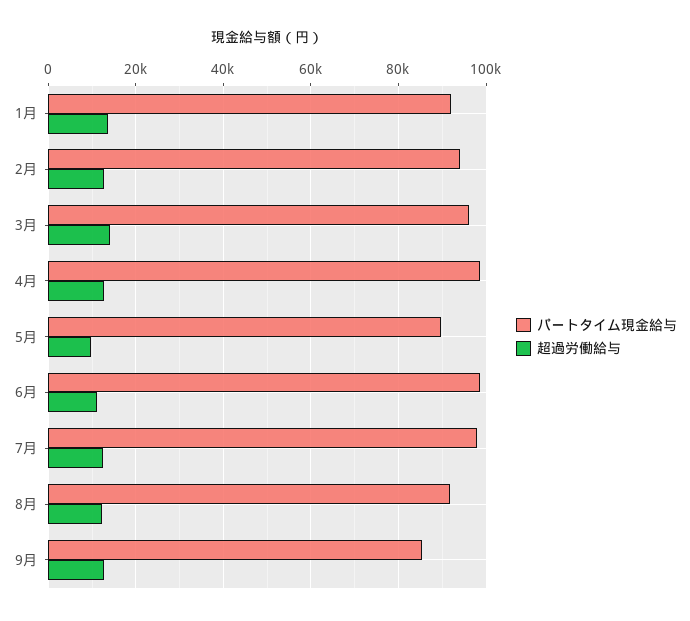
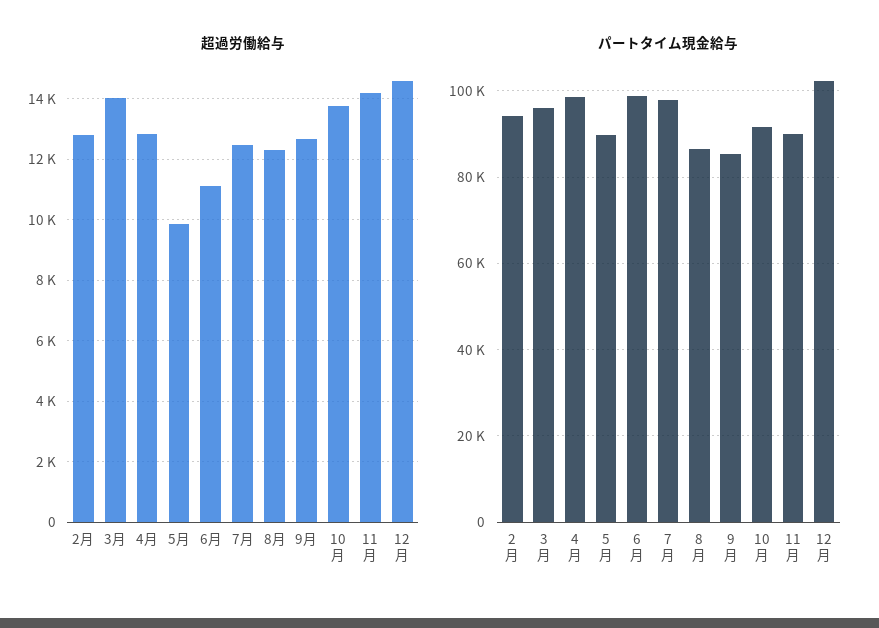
パートタイム現金給与, 1月: 92000 -> none
超過労働給与, 1月: 14000 -> none
パートタイム現金給与, 8月: 92000 -> 86000
超過労働給与, 10月: none -> 13800
超過労働給与, 11月: none -> 14200
超過労働給与, 12月: none -> 14600
パートタイム現金給与, 10月: none -> 92000
パートタイム現金給与, 11月: none -> 90000
パートタイム現金給与, 12月: none -> 102000

